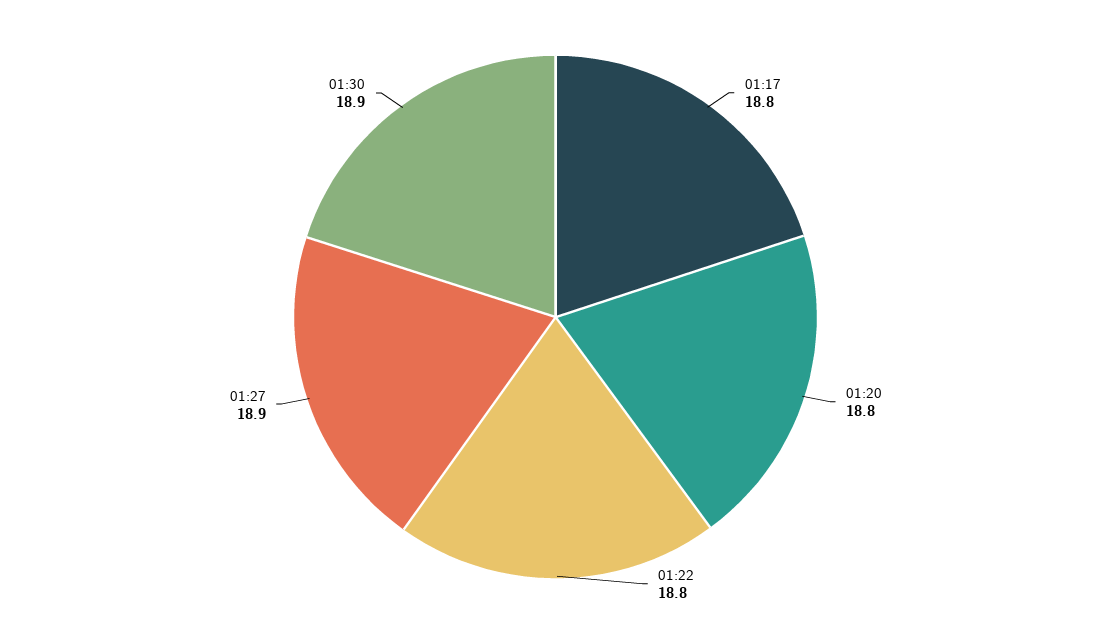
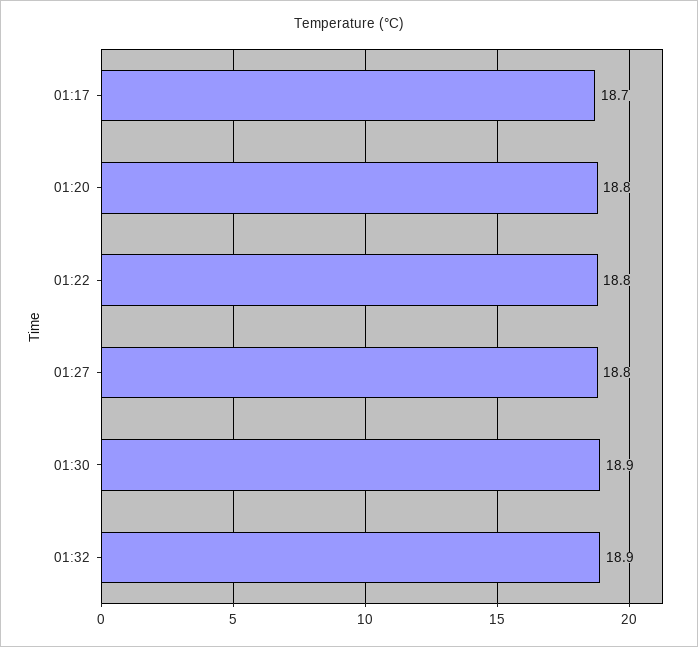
01:17: 18.8 -> 18.7
01:27: 18.9 -> 18.8
01:32: none -> 18.9

